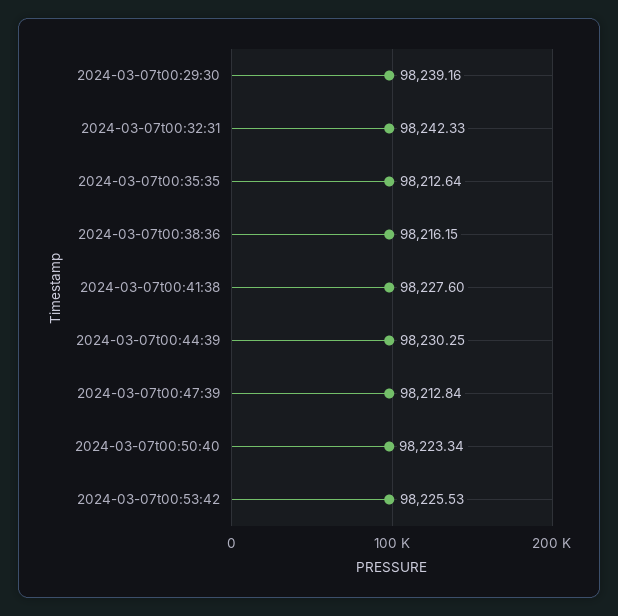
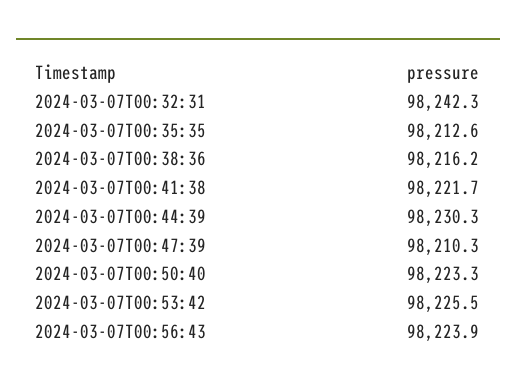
2024-03-07t00:29:30: 98239.16 -> none
2024-03-07t00:41:38: 98227.6 -> 98221.7
2024-03-07t00:47:39: 98212.84 -> 98210.3
2024-03-07T00:56:43: none -> 98223.9

